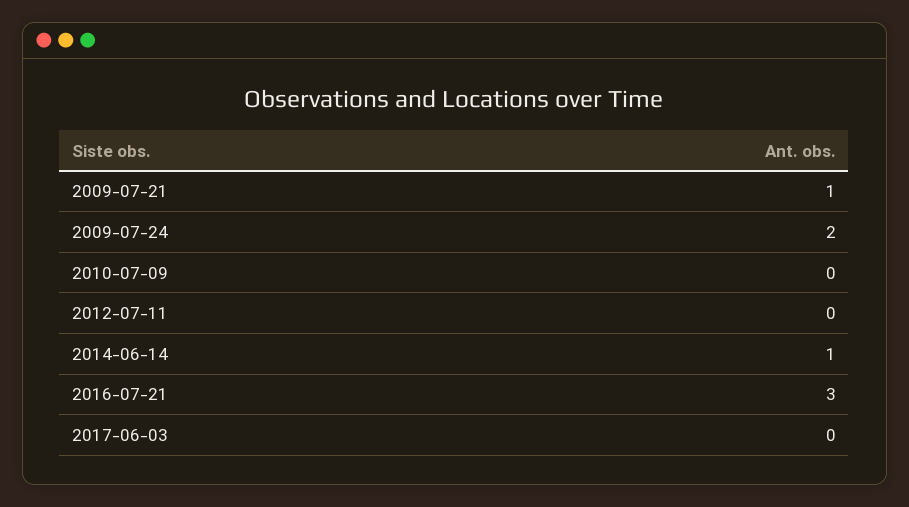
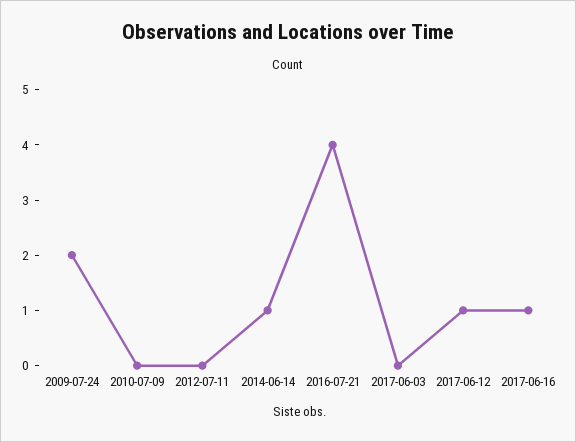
2009-07-21: 1 -> none
2016-07-21: 3 -> 4
2017-06-12: none -> 1
2017-06-16: none -> 1

